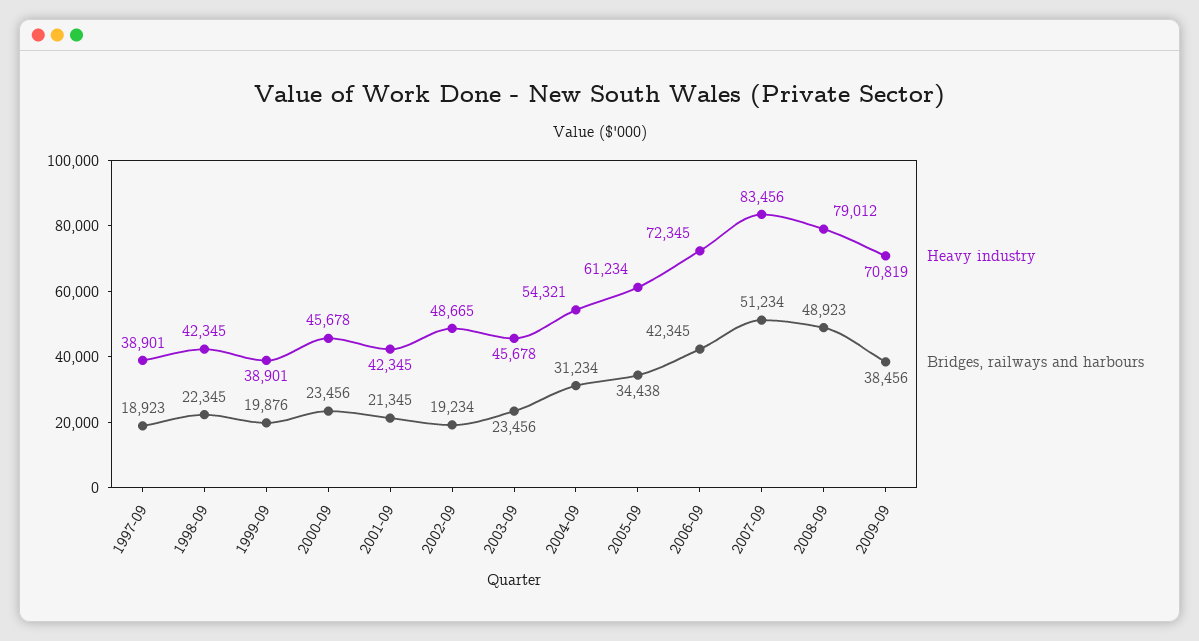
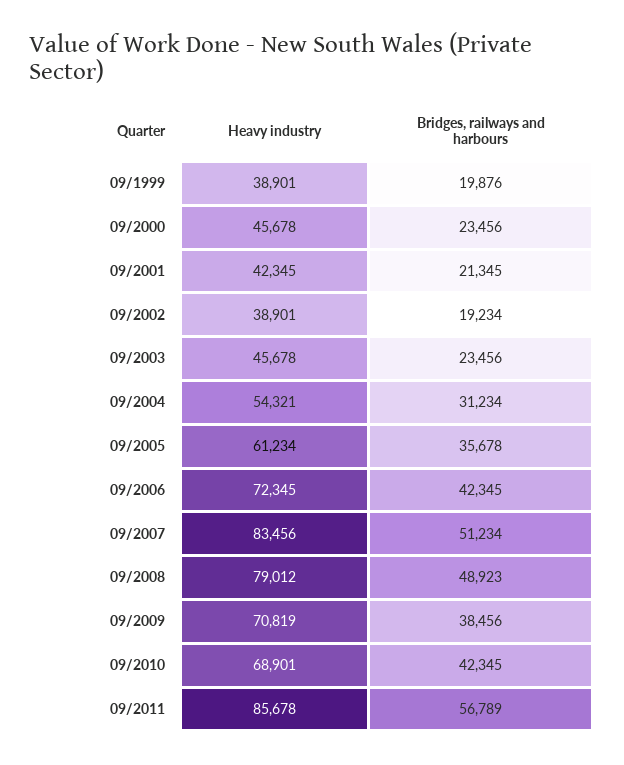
Heavy industry, 1997-09: 38901 -> none
Bridges, railways and harbours, 1997-09: 18923 -> none
Heavy industry, 1998-09: 42345 -> none
Bridges, railways and harbours, 1998-09: 22345 -> none
Heavy industry, 2002-09: 48665 -> 38901
Bridges, railways and harbours, 2005-09: 34438 -> 35678
Heavy industry, 09/2010: none -> 68901
Bridges, railways and harbours, 09/2010: none -> 42345
Heavy industry, 09/2011: none -> 85678
Bridges, railways and harbours, 09/2011: none -> 56789

